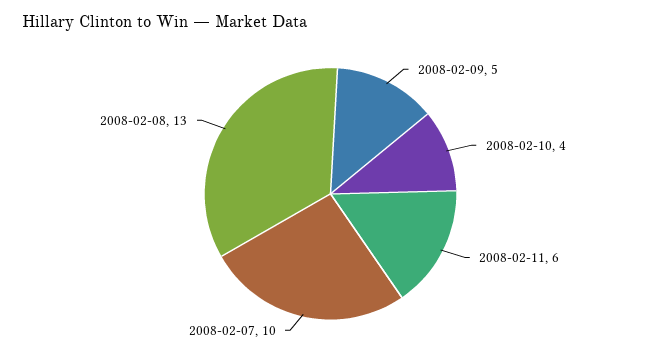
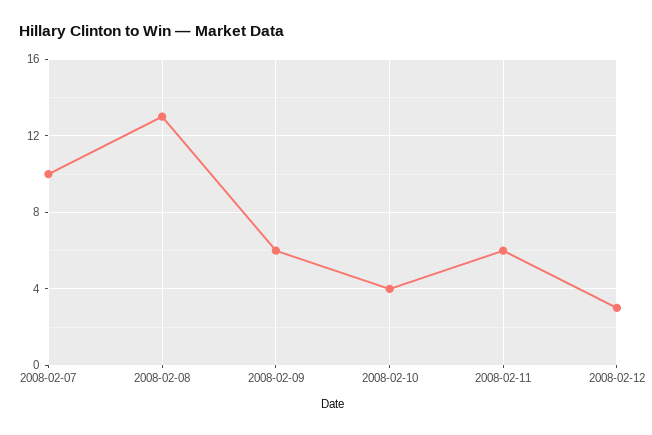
2008-02-09: 5 -> 6
2008-02-12: none -> 3

